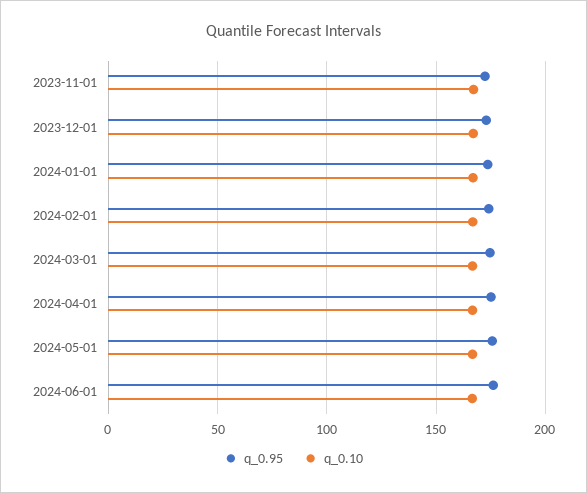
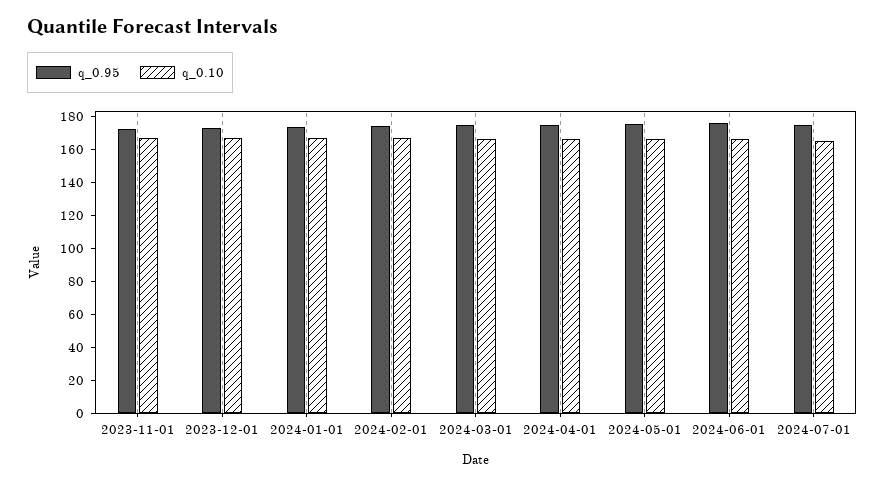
q_0.95, 2024-07-01: none -> 175
q_0.10, 2024-07-01: none -> 165

